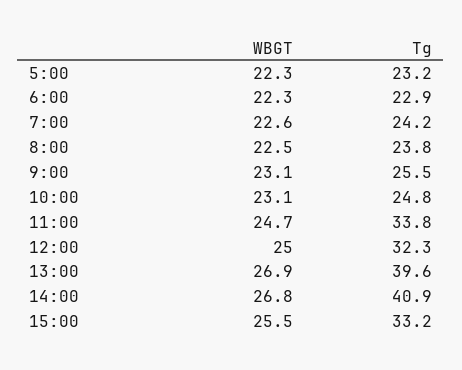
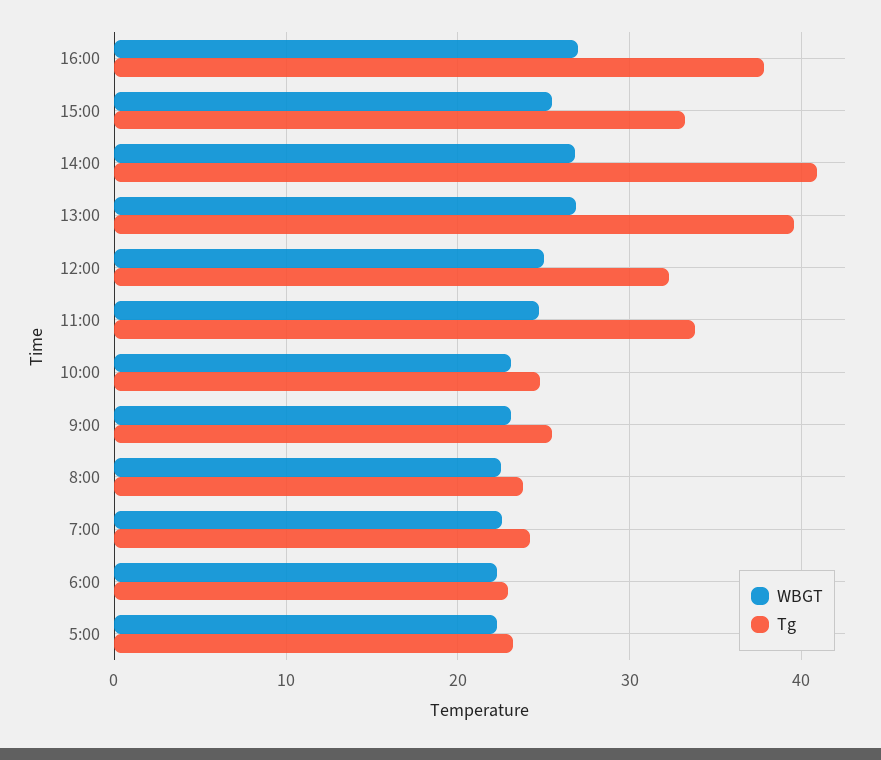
WBGT, 16:00: none -> 27
Tg, 16:00: none -> 38

